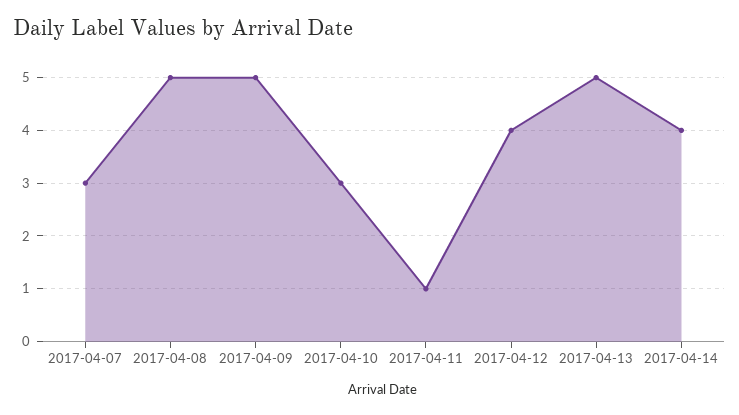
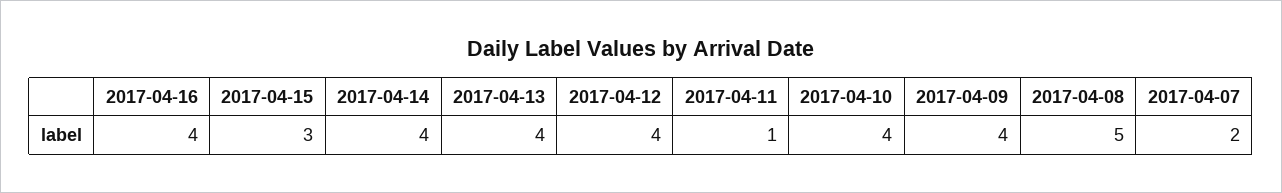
2017-04-07: 3 -> 2
2017-04-09: 5 -> 4
2017-04-10: 3 -> 4
2017-04-13: 5 -> 4
2017-04-16: none -> 4
2017-04-15: none -> 3

